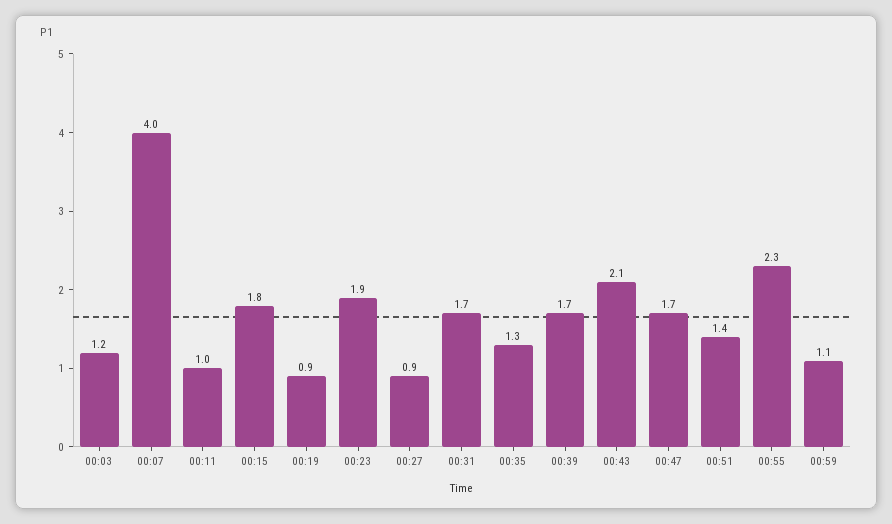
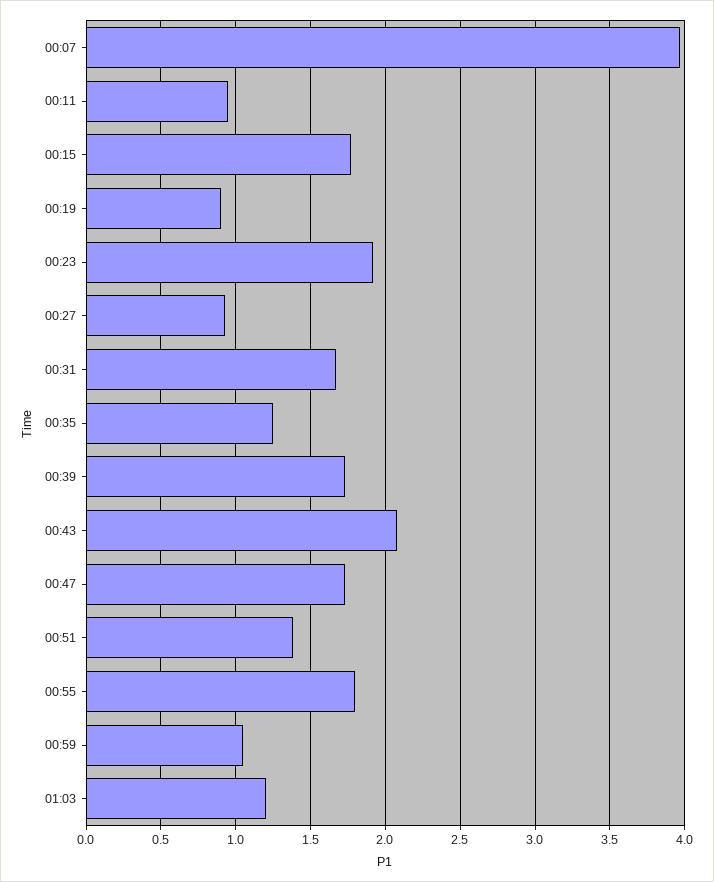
00:03: 1.2 -> none
00:55: 2.3 -> 1.8
01:03: none -> 1.2

